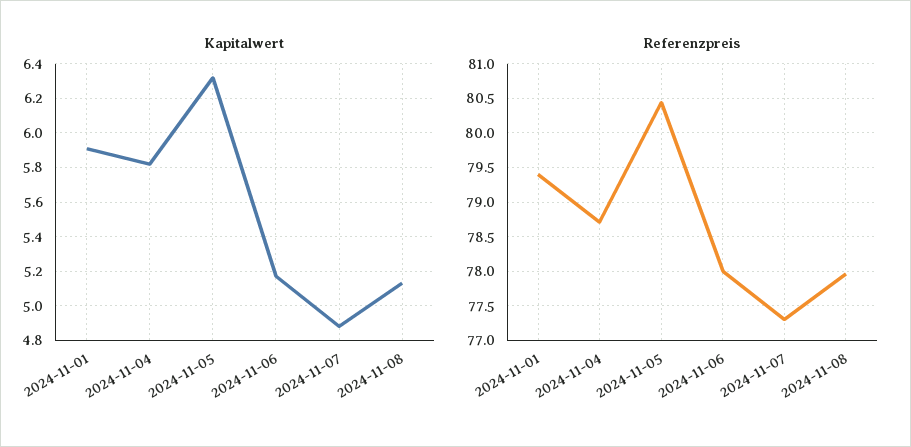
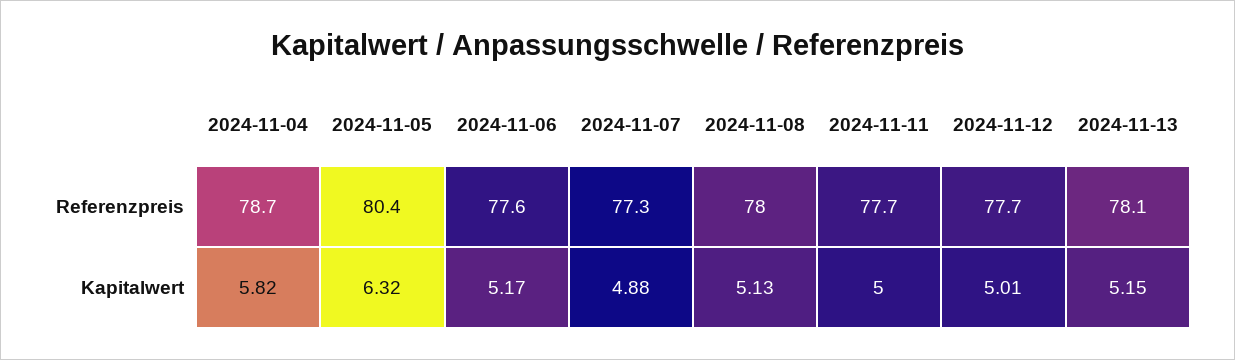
Kapitalwert, 2024-11-01: 5.9 -> none
Referenzpreis, 2024-11-01: 79.4 -> none
Referenzpreis, 2024-11-06: 78 -> 77.6
Referenzpreis, 2024-11-11: none -> 77.7
Referenzpreis, 2024-11-12: none -> 77.7
Referenzpreis, 2024-11-13: none -> 78.1
Kapitalwert, 2024-11-11: none -> 5
Kapitalwert, 2024-11-12: none -> 5.01
Kapitalwert, 2024-11-13: none -> 5.15

